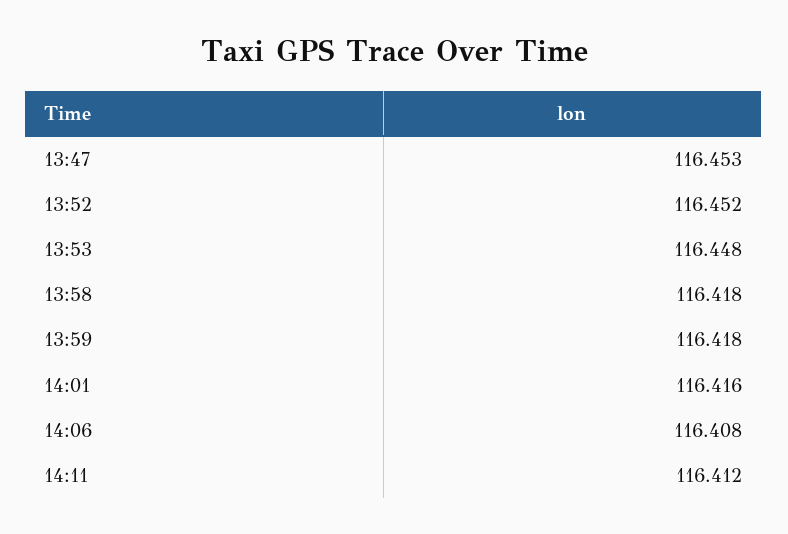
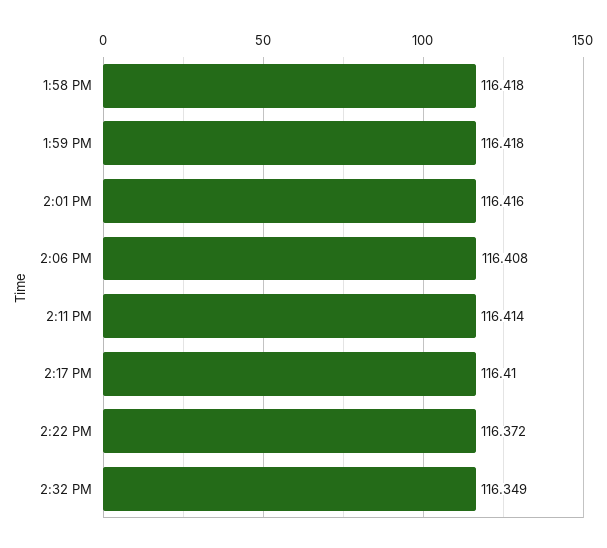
13:47: 116.453 -> none
13:52: 116.452 -> none
13:53: 116.448 -> none
14:11: 116.412 -> 116.414
2:17 PM: none -> 116.41
2:22 PM: none -> 116.372
2:32 PM: none -> 116.349

